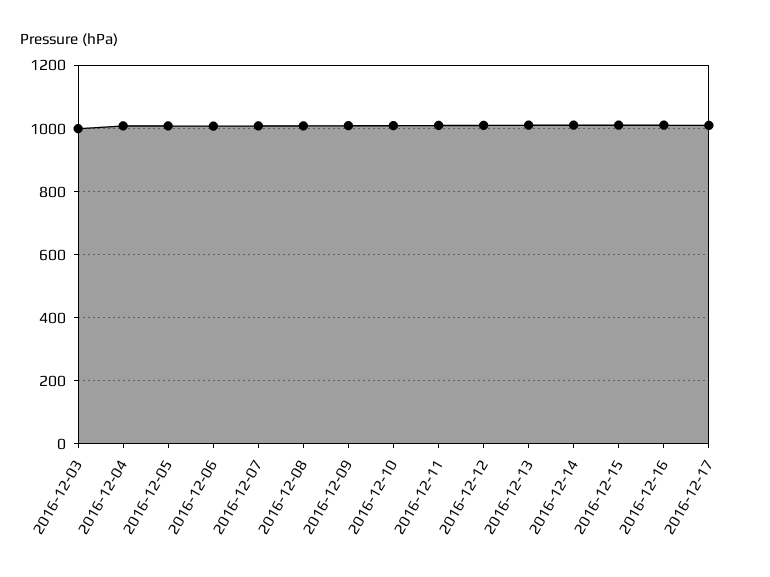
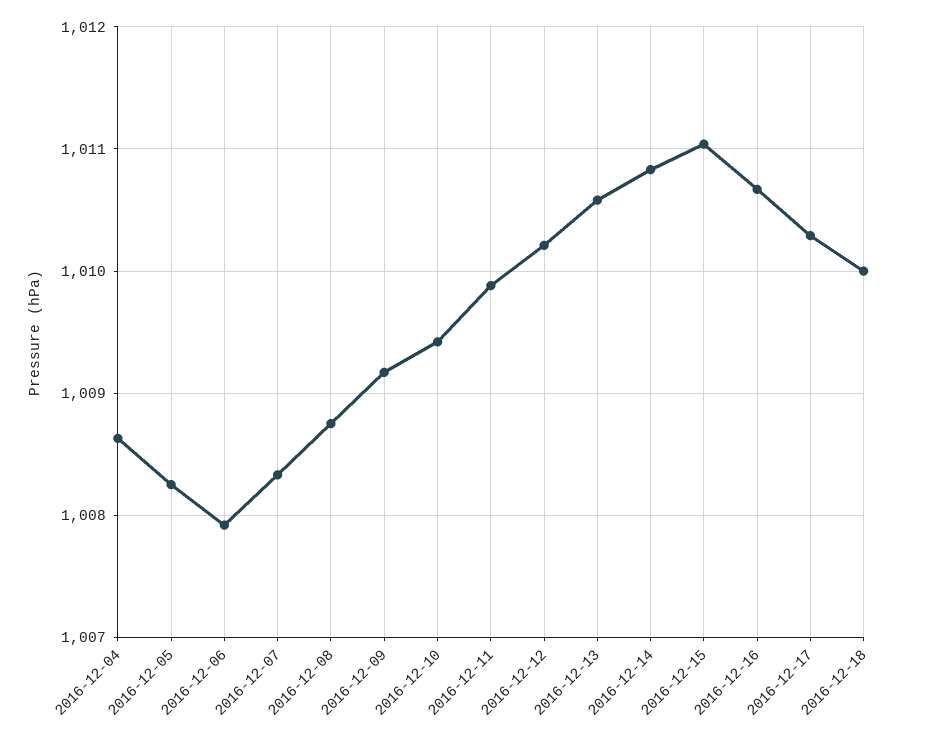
2016-12-03: 1000 -> none
2016-12-18: none -> 1010

